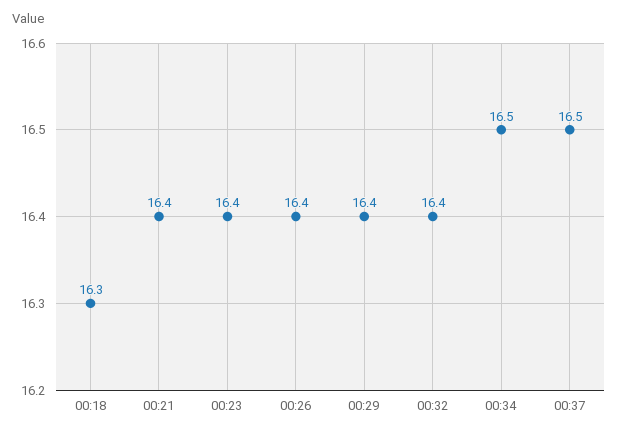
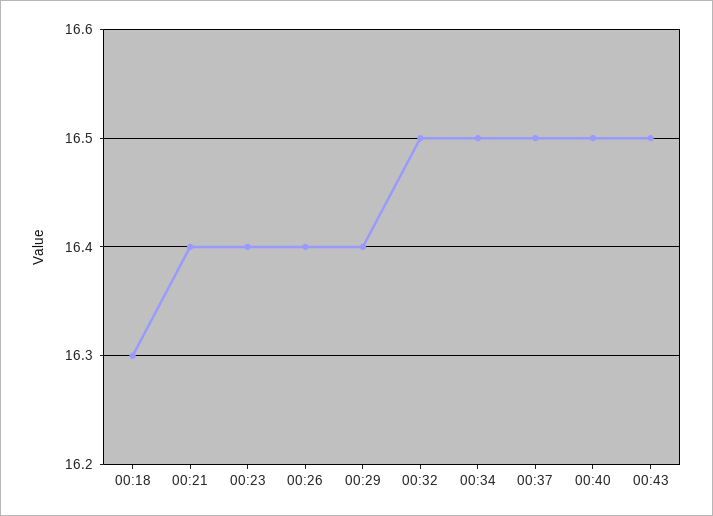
00:32: 16.4 -> 16.5
00:40: none -> 16.5
00:43: none -> 16.5

